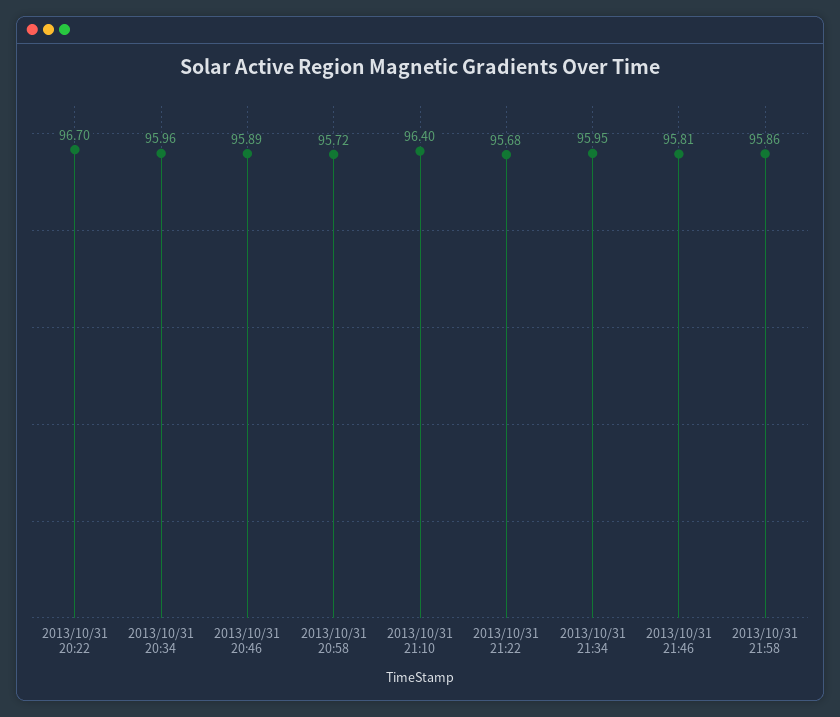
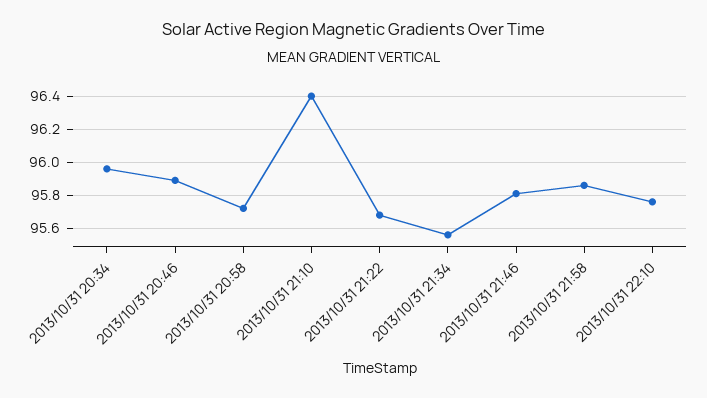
2013/10/31 20:22: 96.7 -> none
2013/10/31 21:34: 95.95 -> 95.55
2013/10/31 22:10: none -> 95.75

